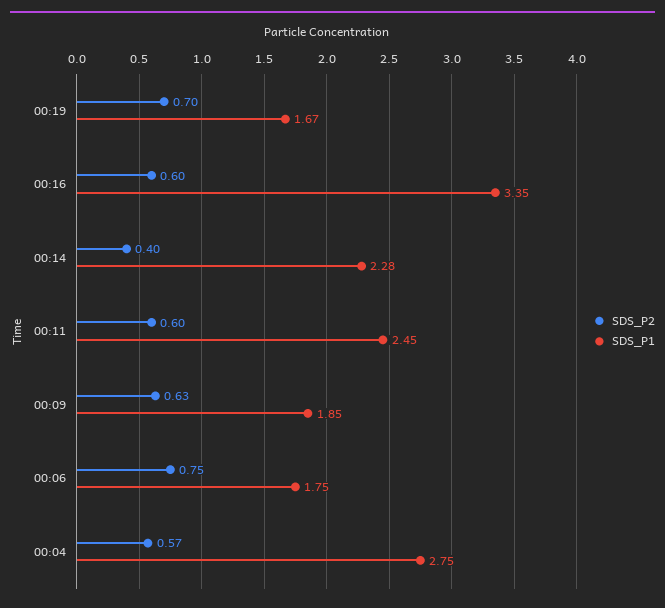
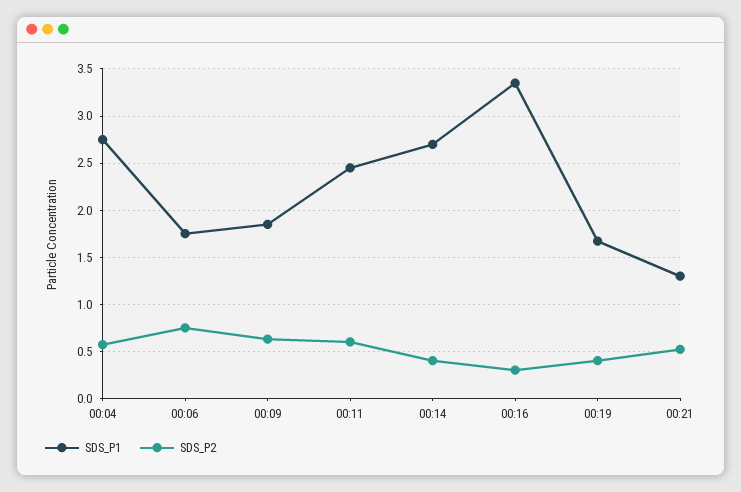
SDS_P2, 00:19: 0.7 -> 0.4
SDS_P2, 00:16: 0.6 -> 0.3
SDS_P1, 00:14: 2.28 -> 2.7
SDS_P1, 00:21: none -> 1.3
SDS_P2, 00:21: none -> 0.5

